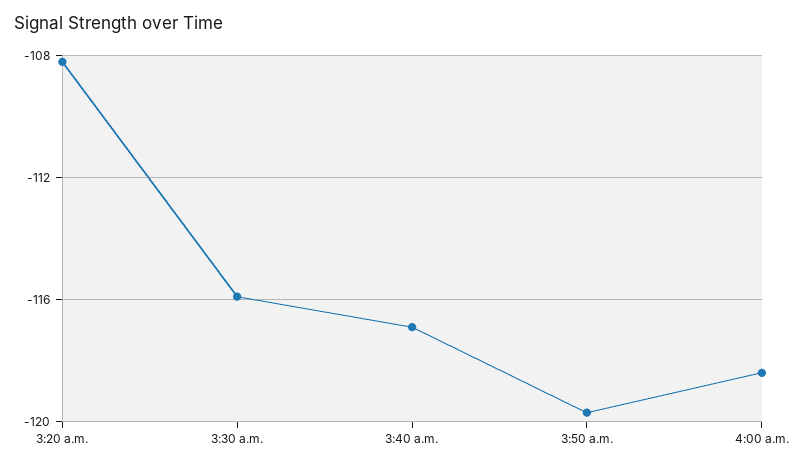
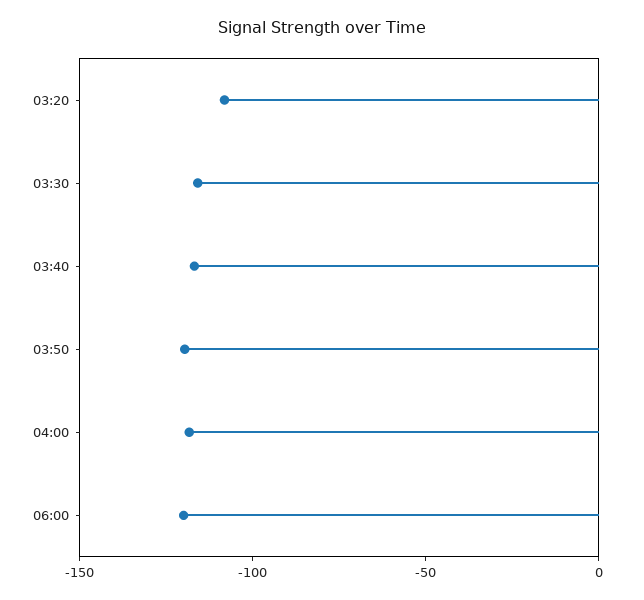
06:00: none -> -120

